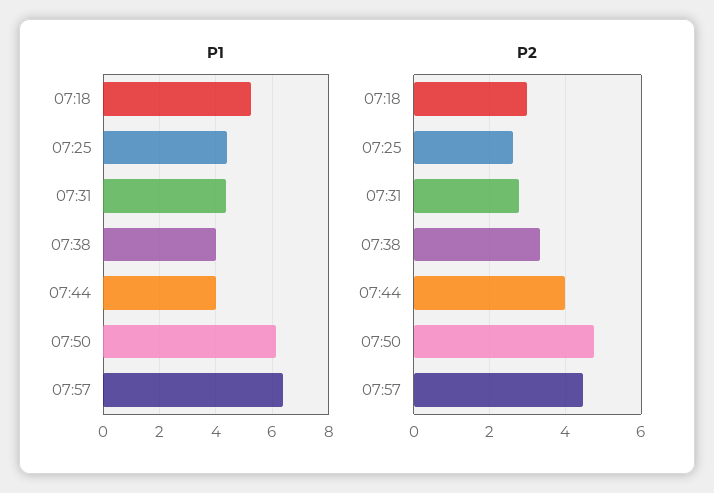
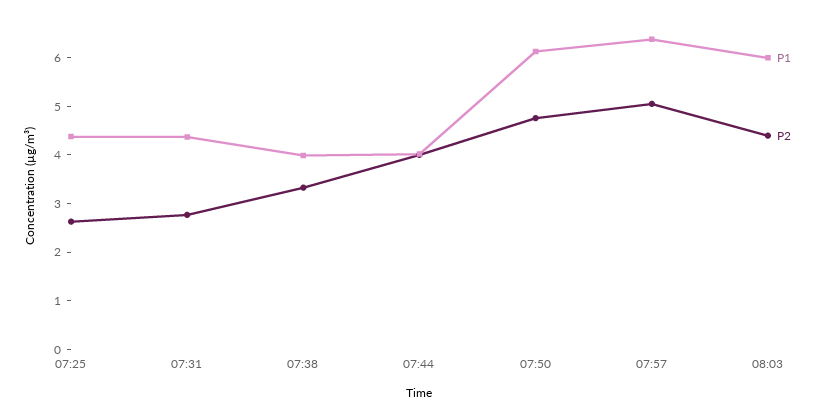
P1, 07:18: 5.25 -> none
P2, 07:18: 3 -> none
P2, 07:57: 4.4 -> 5
P1, 08:03: none -> 6
P2, 08:03: none -> 4.4

